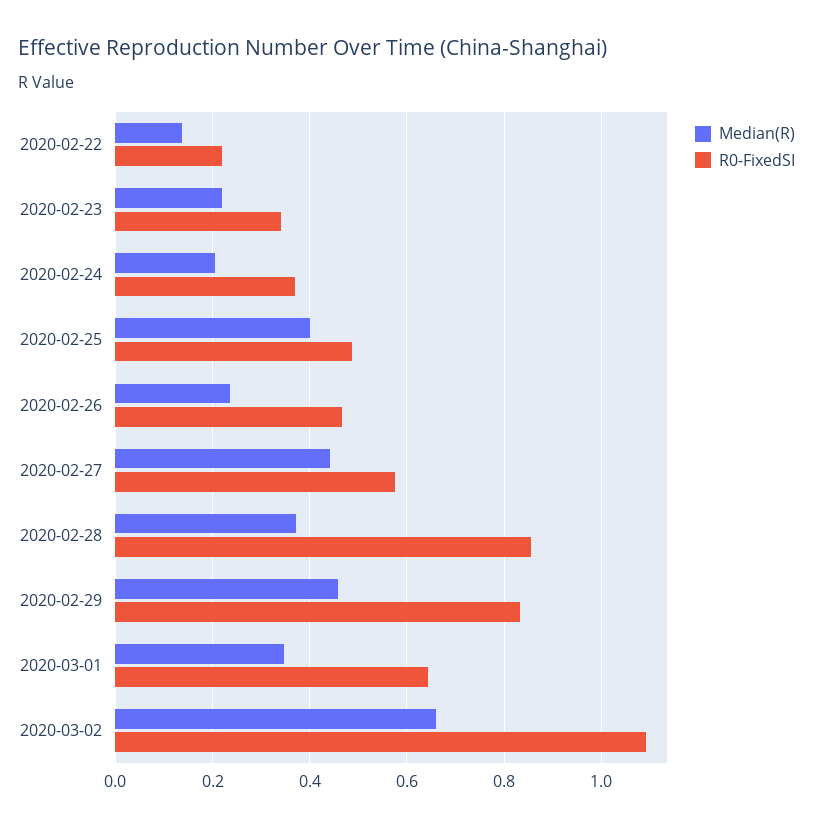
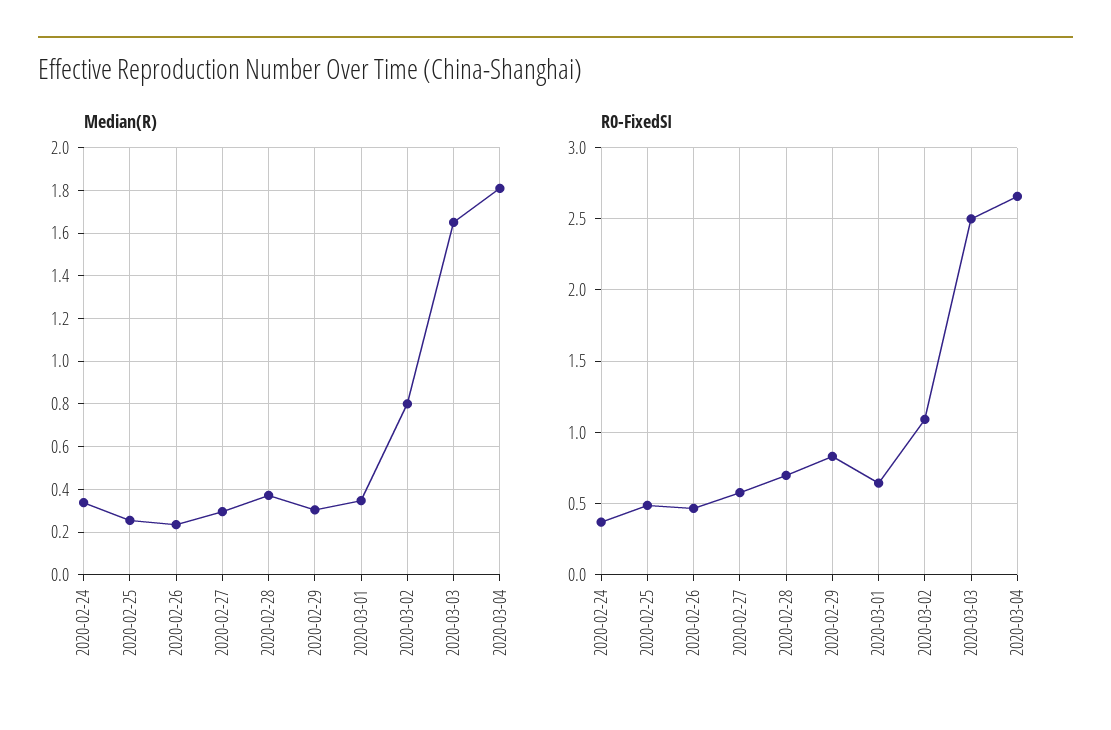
Median(R), 2020-02-22: 0.14 -> none
R0-FixedSI, 2020-02-22: 0.22 -> none
Median(R), 2020-02-23: 0.22 -> none
R0-FixedSI, 2020-02-23: 0.34 -> none
Median(R), 2020-02-24: 0.2 -> 0.35
Median(R), 2020-02-25: 0.4 -> 0.25
Median(R), 2020-02-27: 0.44 -> 0.3
R0-FixedSI, 2020-02-28: 0.86 -> 0.7
Median(R), 2020-02-29: 0.46 -> 0.3
Median(R), 2020-03-02: 0.66 -> 0.8
Median(R), 2020-03-03: none -> 1.65
Median(R), 2020-03-04: none -> 1.8
R0-FixedSI, 2020-03-03: none -> 2.5
R0-FixedSI, 2020-03-04: none -> 2.65

